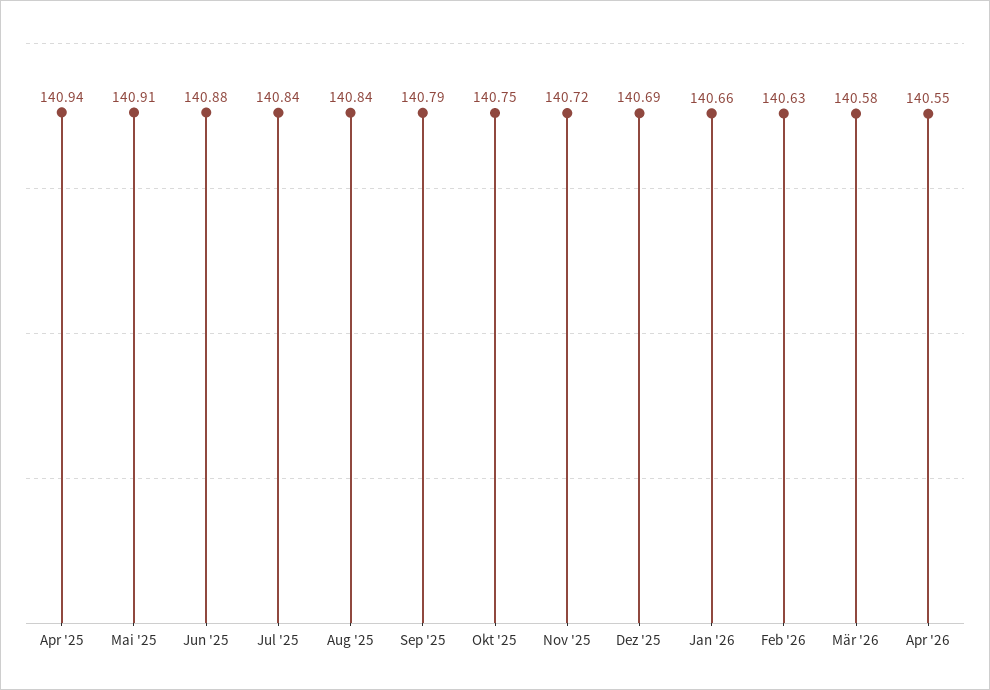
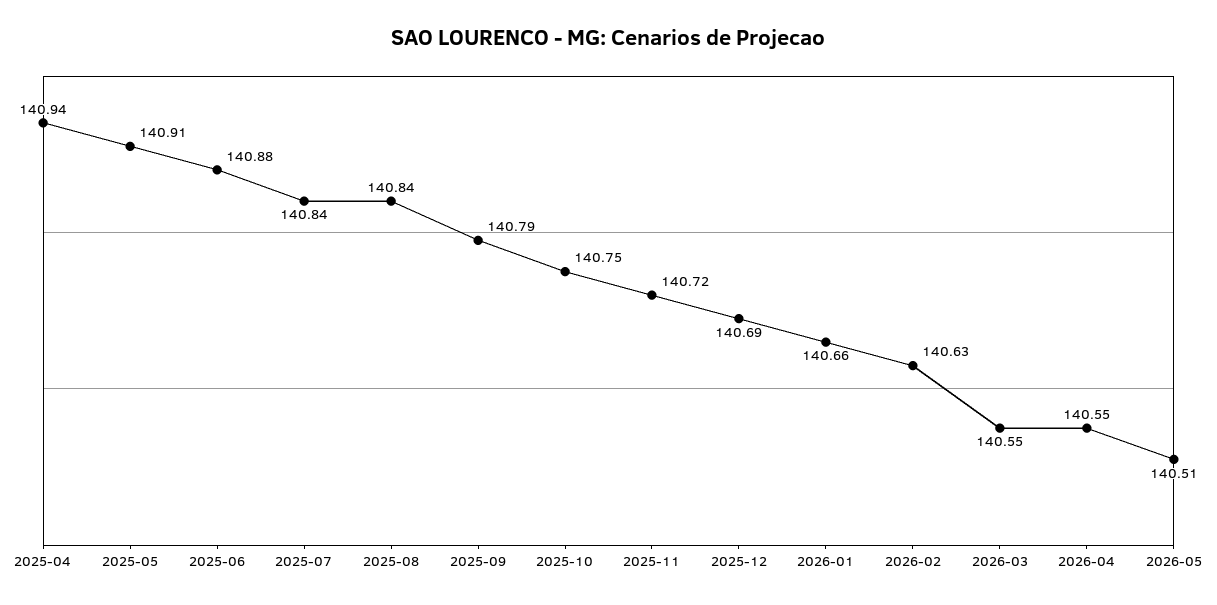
Mär '26: 140.58 -> 140.55
2026-05: none -> 140.51

